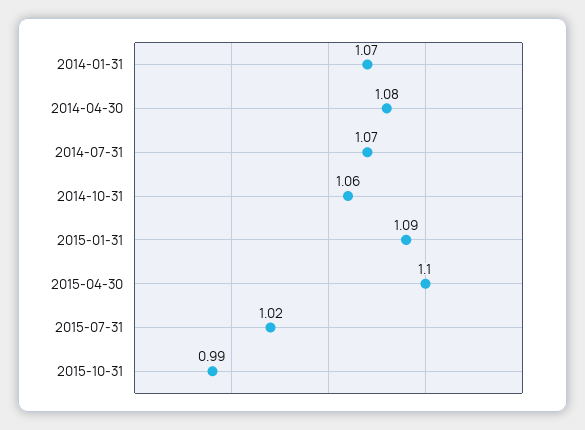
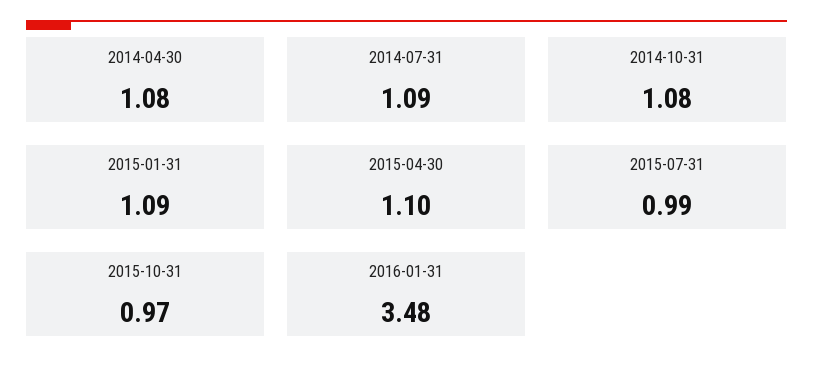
2014-01-31: 1.07 -> none
2014-07-31: 1.07 -> 1.09
2014-10-31: 1.06 -> 1.08
2015-07-31: 1.02 -> 0.99
2015-10-31: 0.99 -> 0.97
2016-01-31: none -> 3.48

